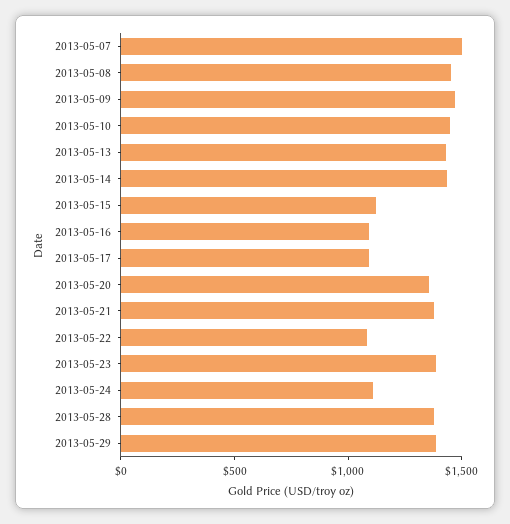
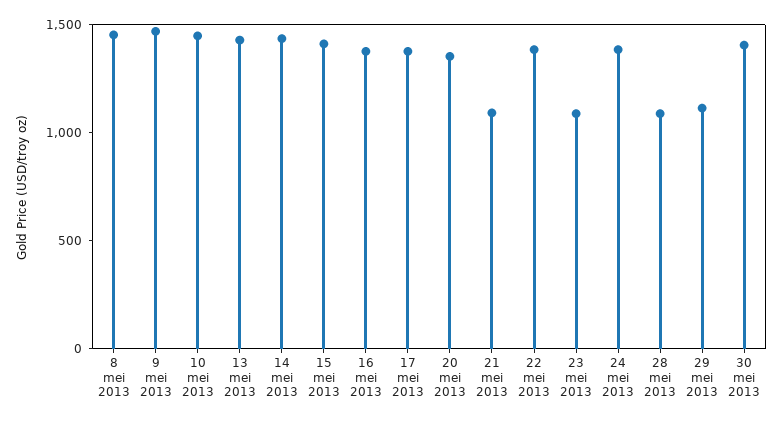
2013-05-07: 1500 -> none
2013-05-15: 1100 -> 1400
2013-05-16: 1100 -> 1400
2013-05-17: 1100 -> 1400
2013-05-21: 1400 -> 1100
2013-05-22: 1100 -> 1400
2013-05-23: 1400 -> 1100
2013-05-24: 1100 -> 1400
2013-05-28: 1400 -> 1100
2013-05-29: 1400 -> 1100
30 mei 2013: none -> 1400

